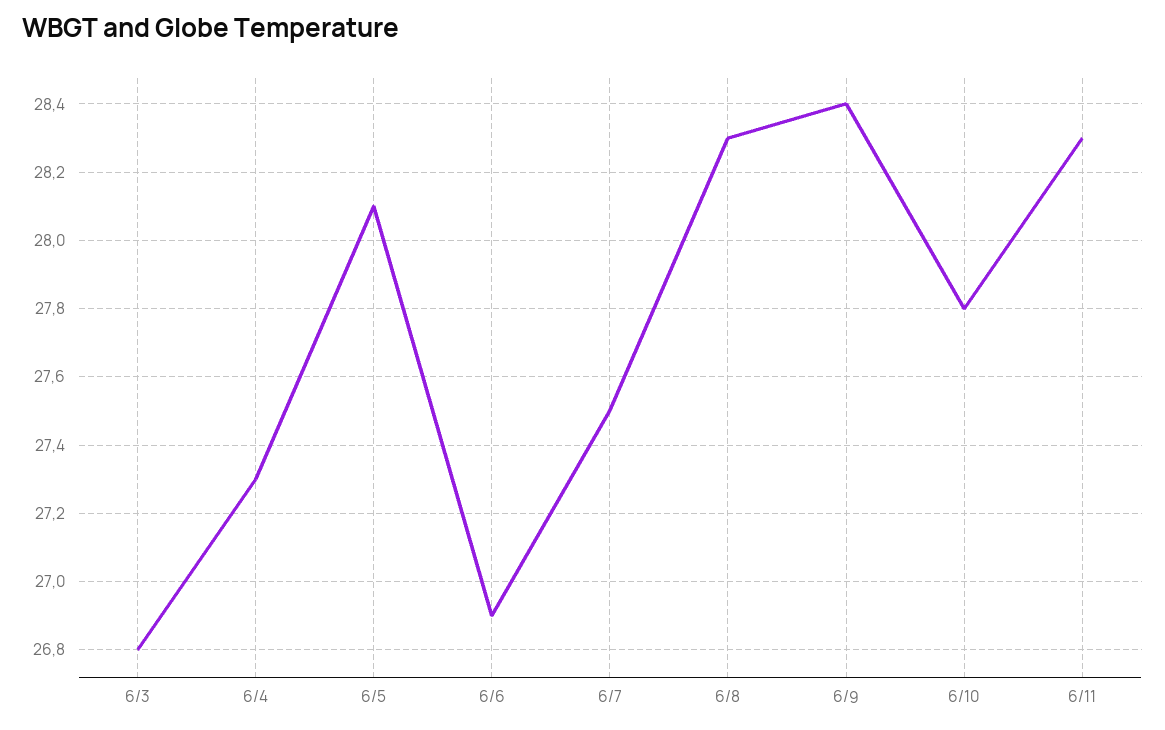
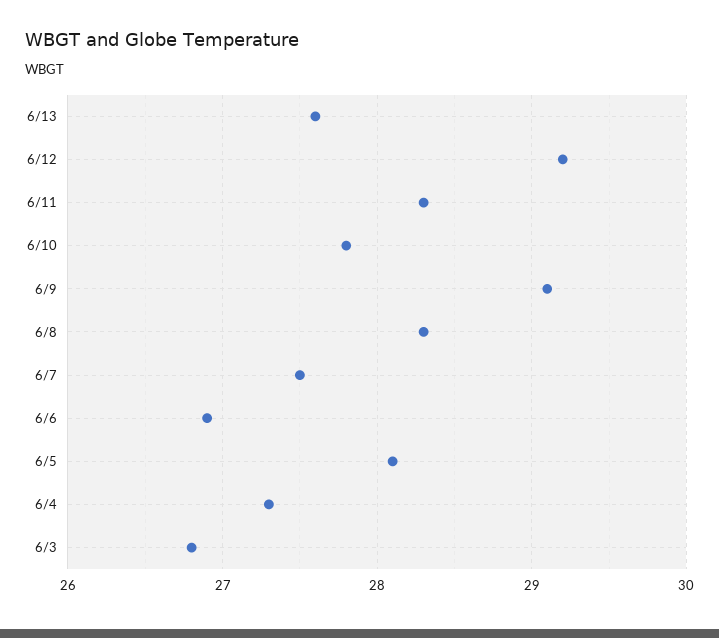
6/9: 28.4 -> 29.1
6/13: none -> 27.6
6/12: none -> 29.2

